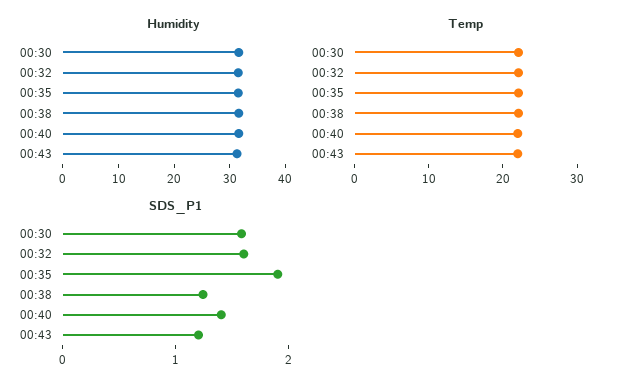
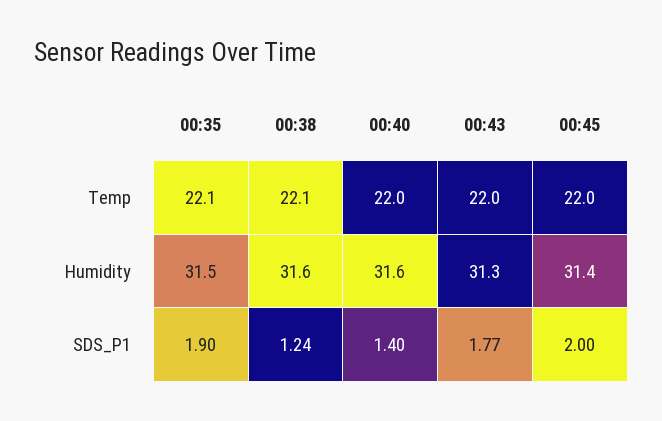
Humidity, 00:30: 32 -> none
Humidity, 00:32: 32 -> none
Temp, 00:30: 22 -> none
Temp, 00:32: 22 -> none
SDS_P1, 00:30: 1.6 -> none
SDS_P1, 00:32: 1.6 -> none
SDS_P1, 00:43: 1.2 -> 1.77
Temp, 00:45: none -> 22
Humidity, 00:45: none -> 31.4
SDS_P1, 00:45: none -> 2

